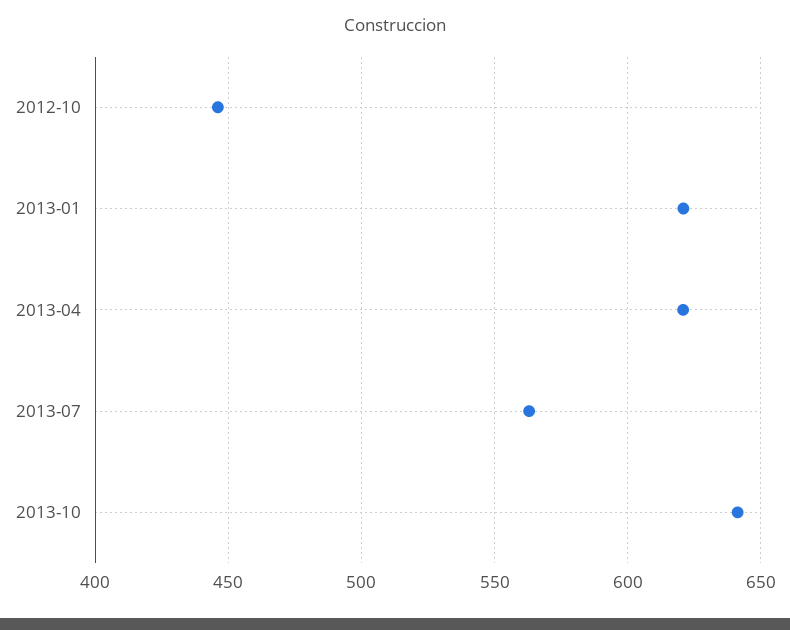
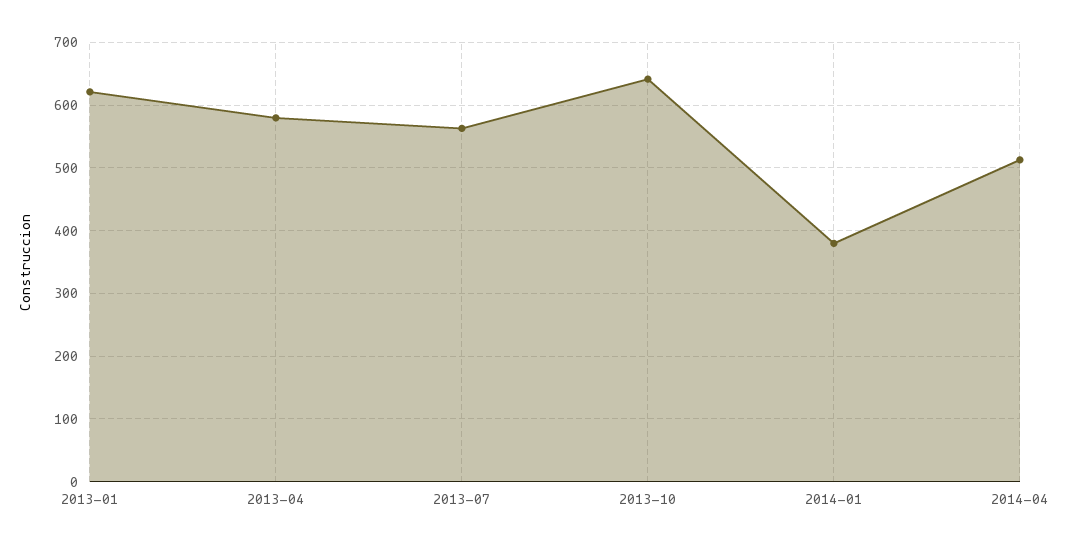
2012-10: 445 -> none
2013-04: 620 -> 580
2014-01: none -> 380
2014-04: none -> 510

